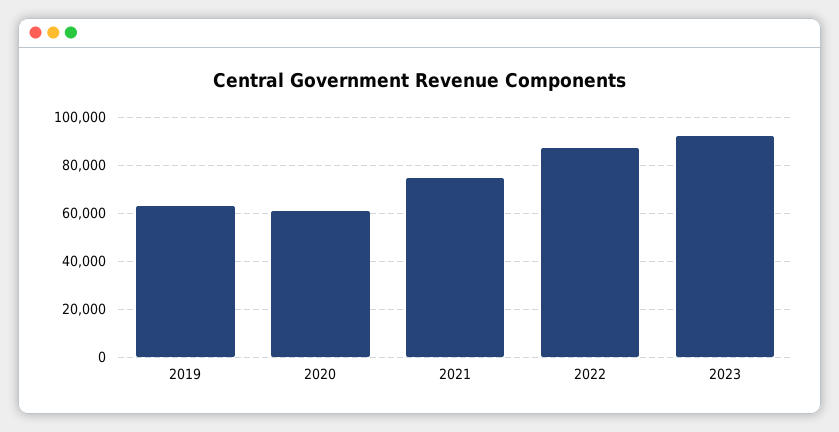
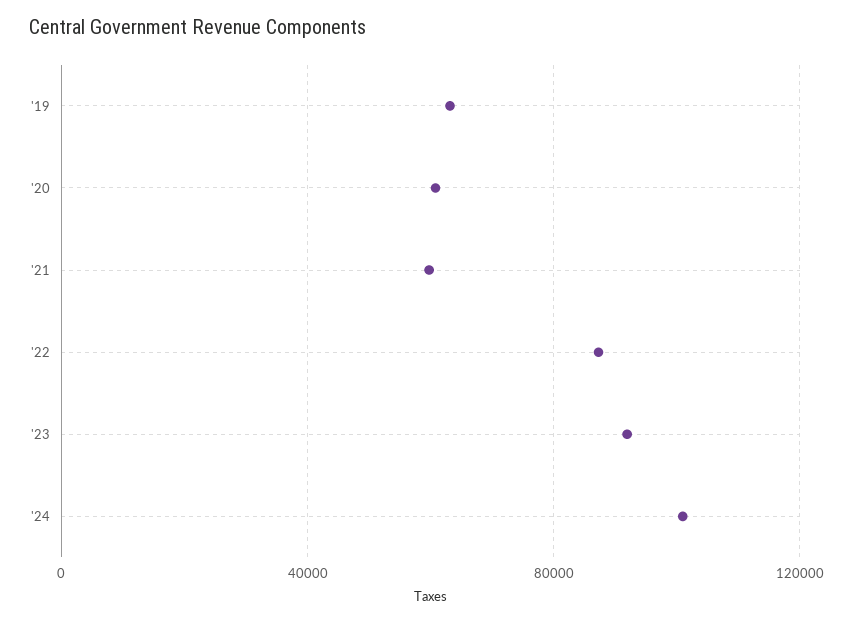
2021: 75000 -> 60000
'24: none -> 100000

